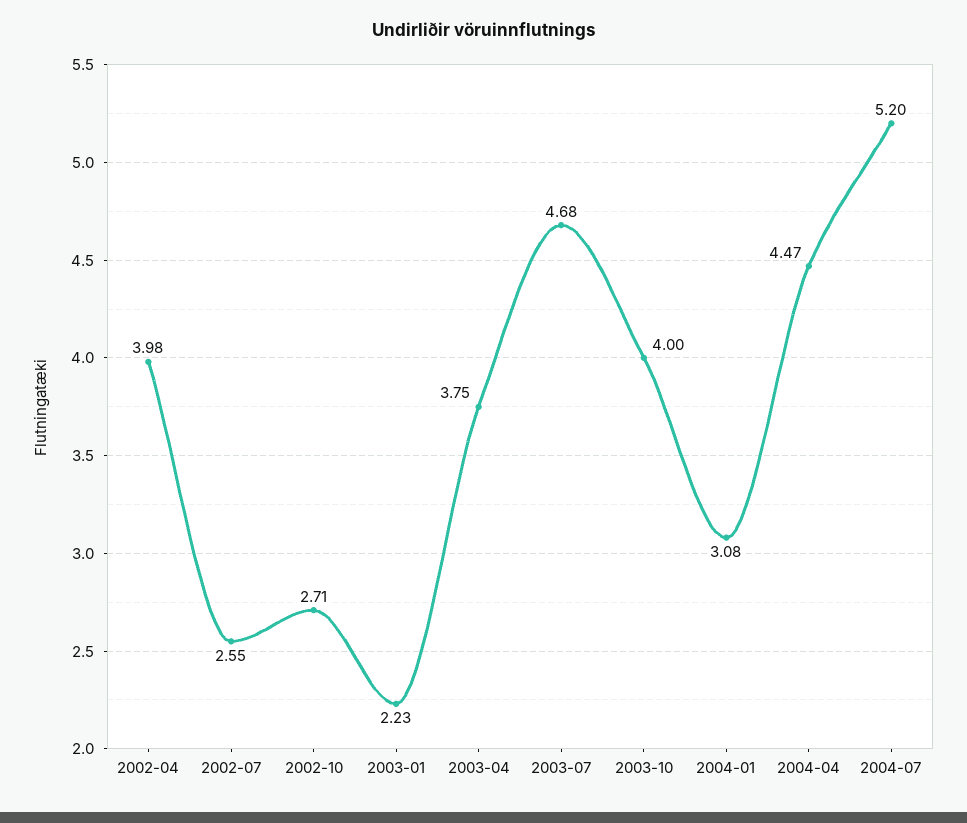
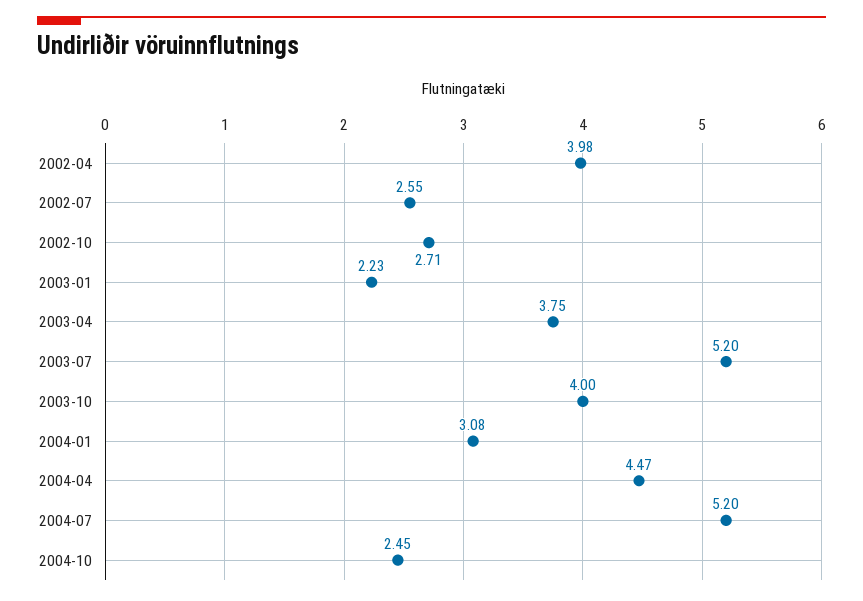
2003-07: 4.68 -> 5.2
2004-10: none -> 2.45

